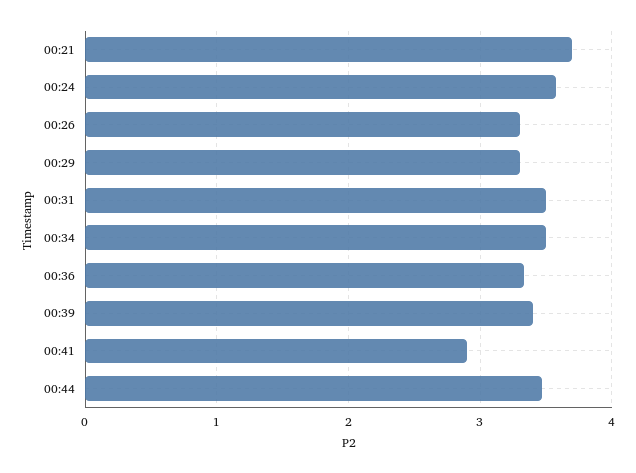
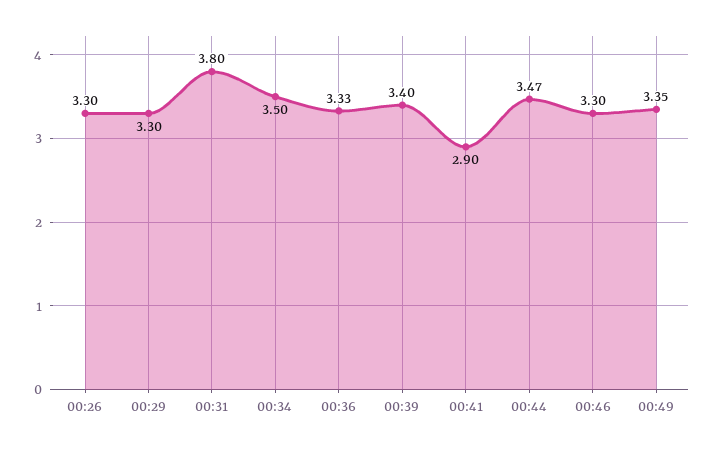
00:21: 3.7 -> none
00:24: 3.6 -> none
00:31: 3.5 -> 3.8
00:46: none -> 3.3
00:49: none -> 3.35

